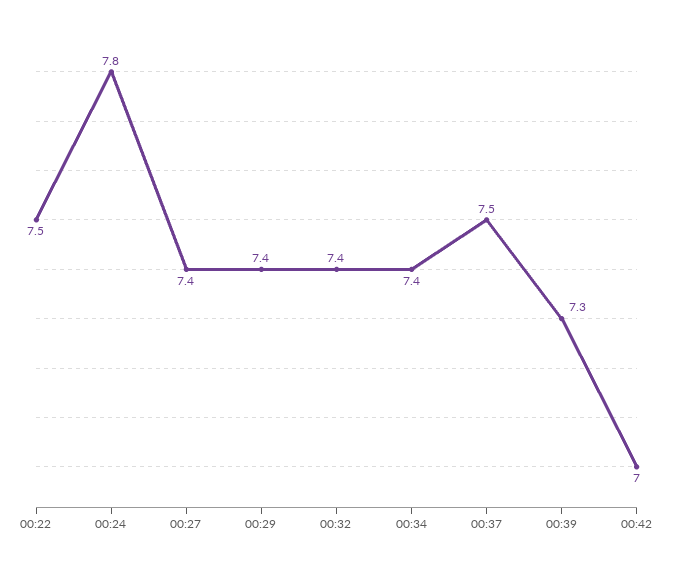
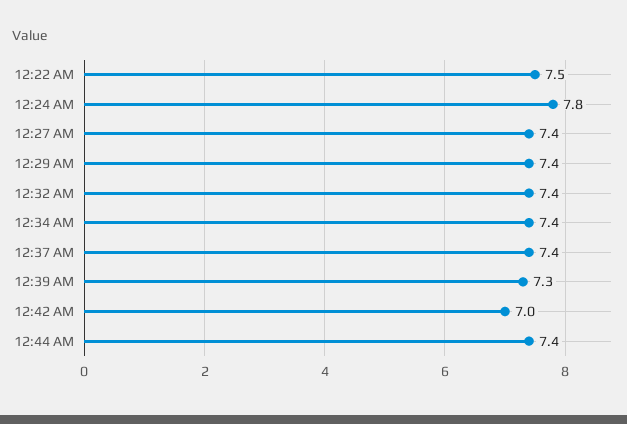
00:37: 7.5 -> 7.4
12:44 AM: none -> 7.4

